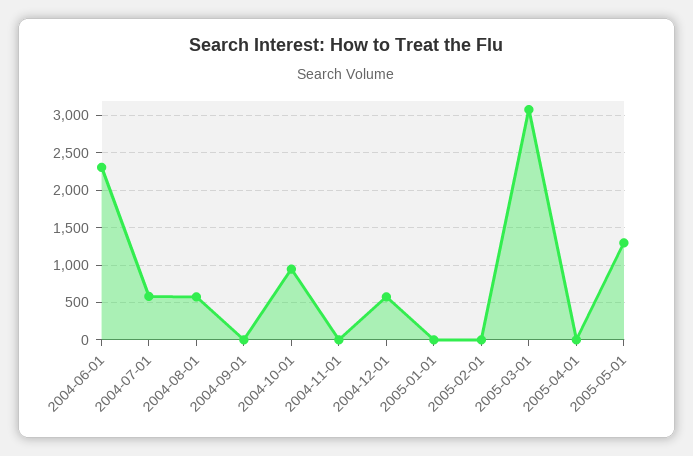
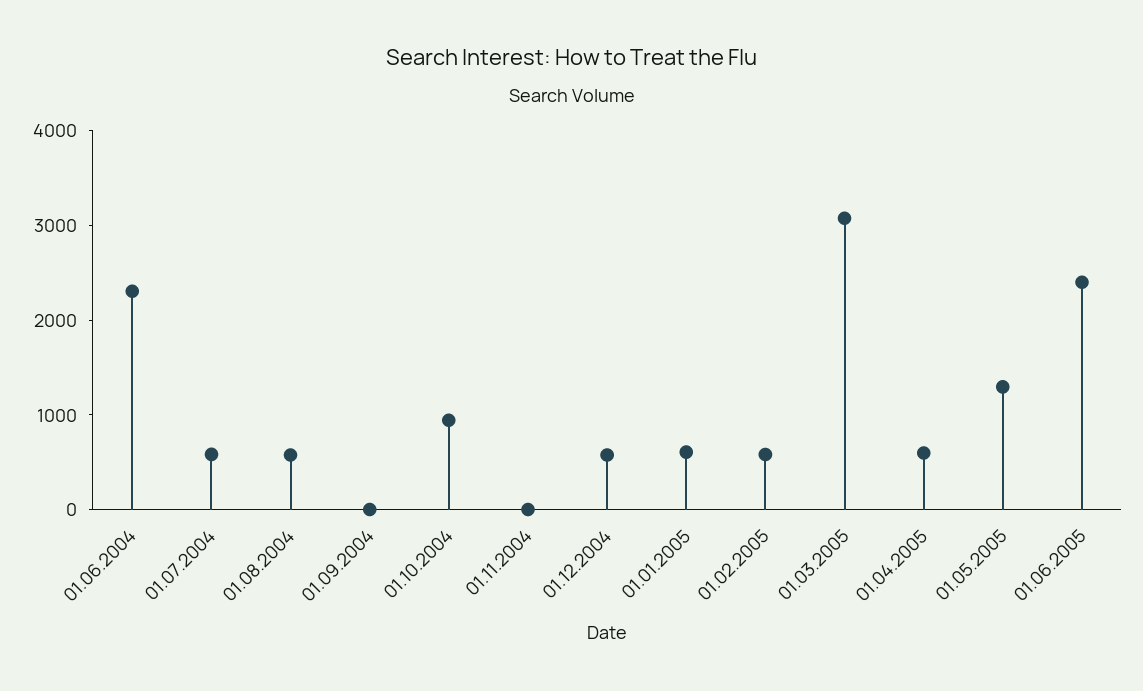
2005-01-01: 0 -> 600
2005-02-01: 0 -> 600
2005-04-01: 0 -> 600
01.06.2005: none -> 2400

